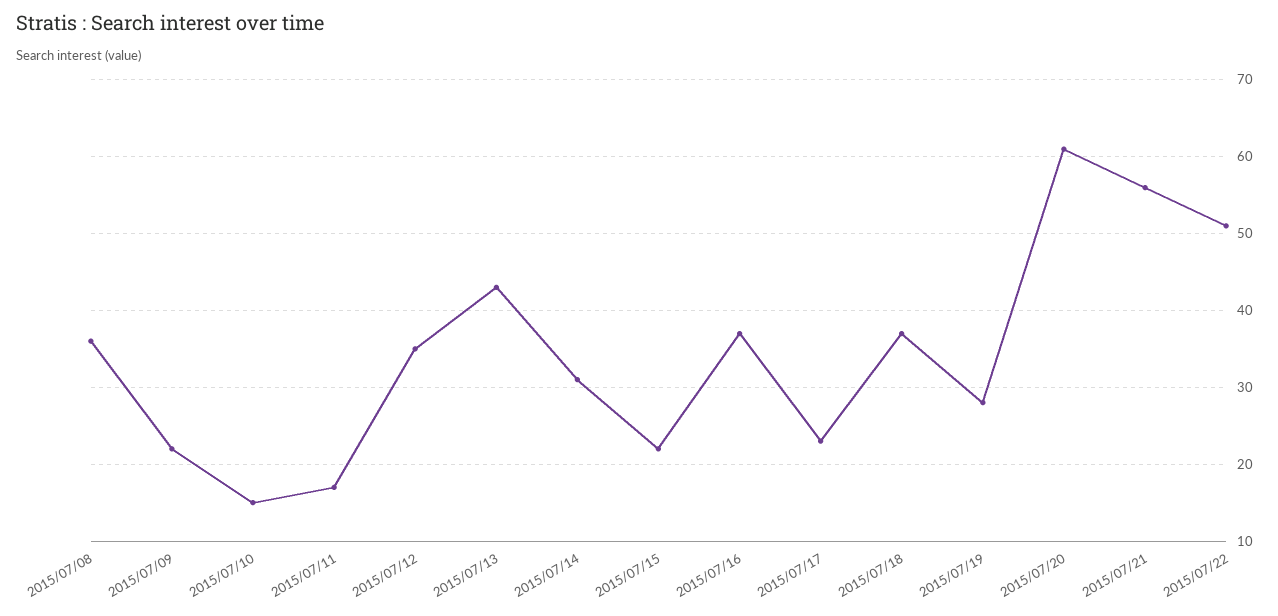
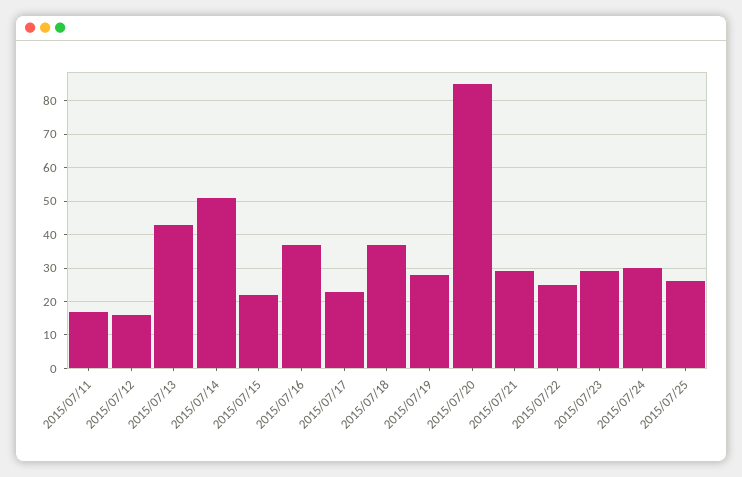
2015/07/08: 36 -> none
2015/07/09: 22 -> none
2015/07/10: 15 -> none
2015/07/12: 35 -> 15
2015/07/14: 31 -> 50
2015/07/20: 61 -> 85
2015/07/21: 56 -> 30
2015/07/22: 51 -> 25
2015/07/23: none -> 30
2015/07/24: none -> 30
2015/07/25: none -> 25

